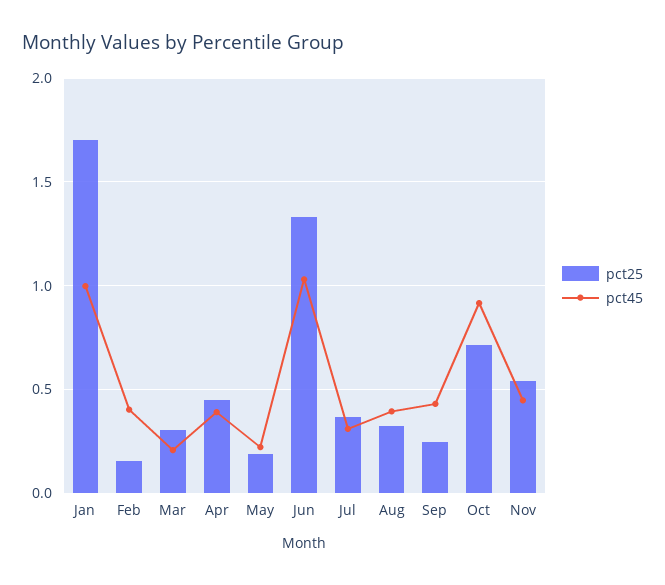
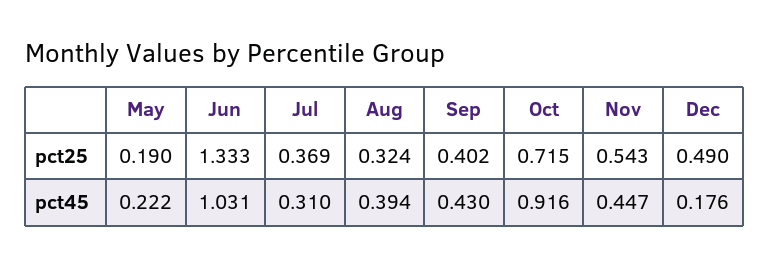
pct25, Jan: 1.7 -> none
pct45, Jan: 1 -> none
pct25, Feb: 0.15 -> none
pct45, Feb: 0.4 -> none
pct25, Mar: 0.3 -> none
pct45, Mar: 0.2 -> none
pct25, Apr: 0.45 -> none
pct45, Apr: 0.4 -> none
pct25, Sep: 0.25 -> 0.402
pct25, Dec: none -> 0.49
pct45, Dec: none -> 0.176

